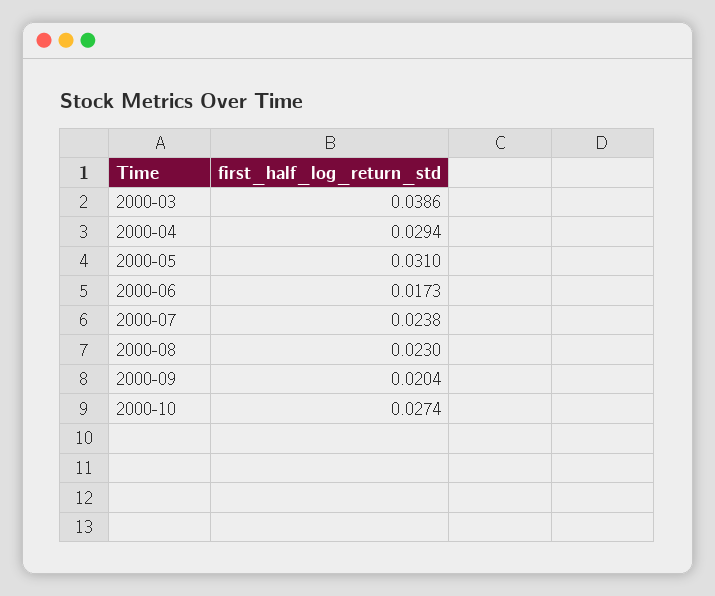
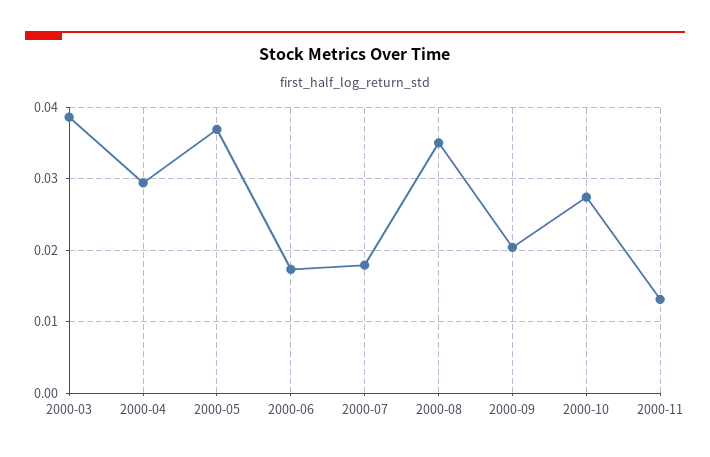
2000-05: 0.031 -> 0.037
2000-07: 0.0238 -> 0.018
2000-08: 0.023 -> 0.035
2000-11: none -> 0.013

